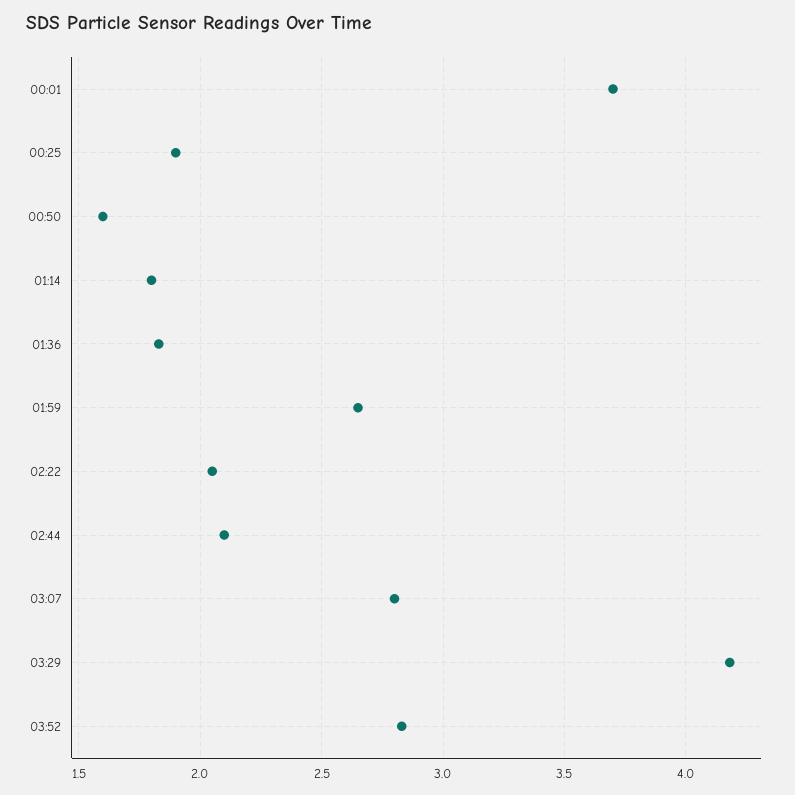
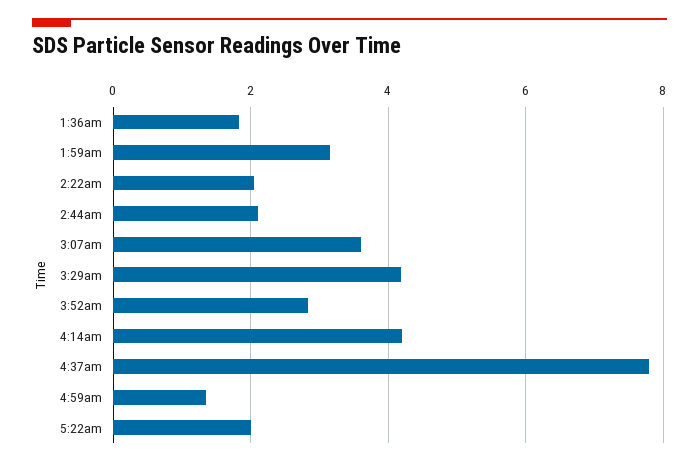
00:01: 3.7 -> none
00:25: 1.9 -> none
00:50: 1.6 -> none
01:14: 1.8 -> none
01:59: 2.65 -> 3.2
03:07: 2.8 -> 3.6
4:14am: none -> 4.2
4:37am: none -> 7.8
4:59am: none -> 1.4
5:22am: none -> 2

